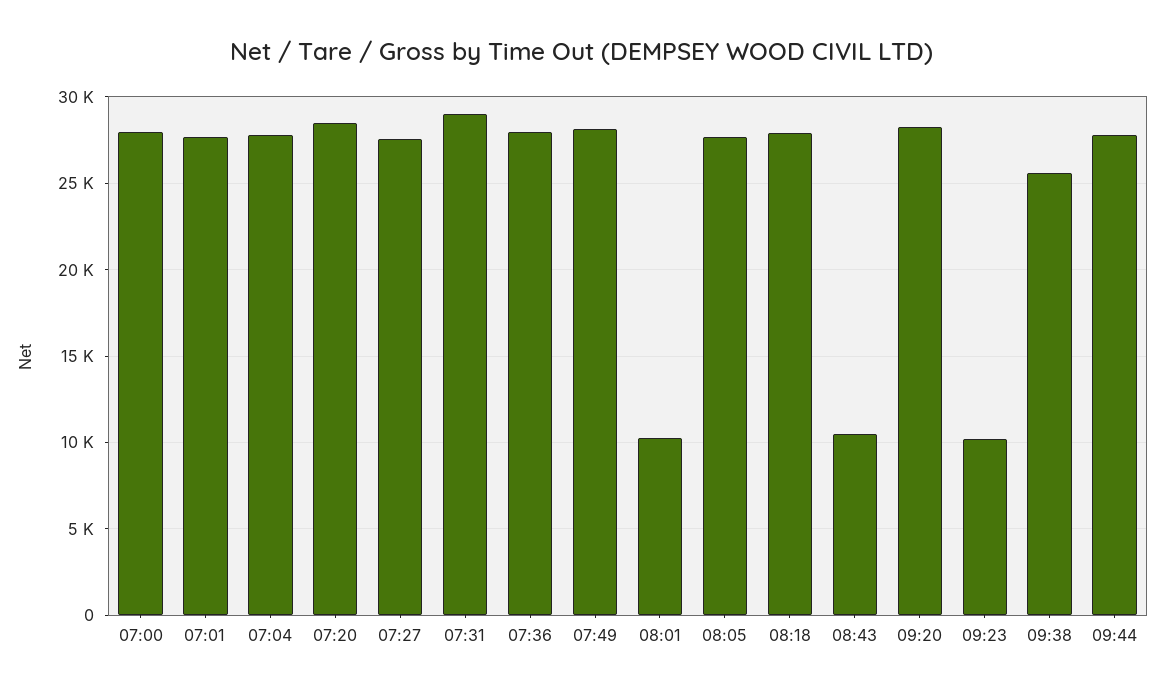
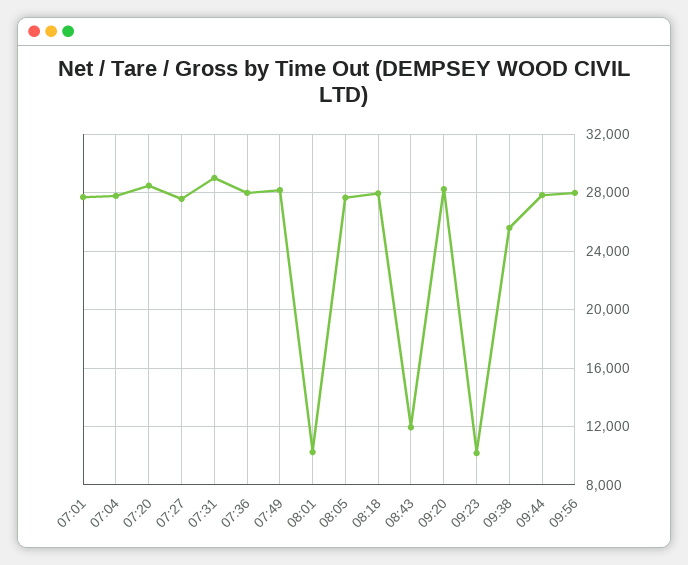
07:00: 28000 -> none
08:43: 10500 -> 12000
09:56: none -> 28000

